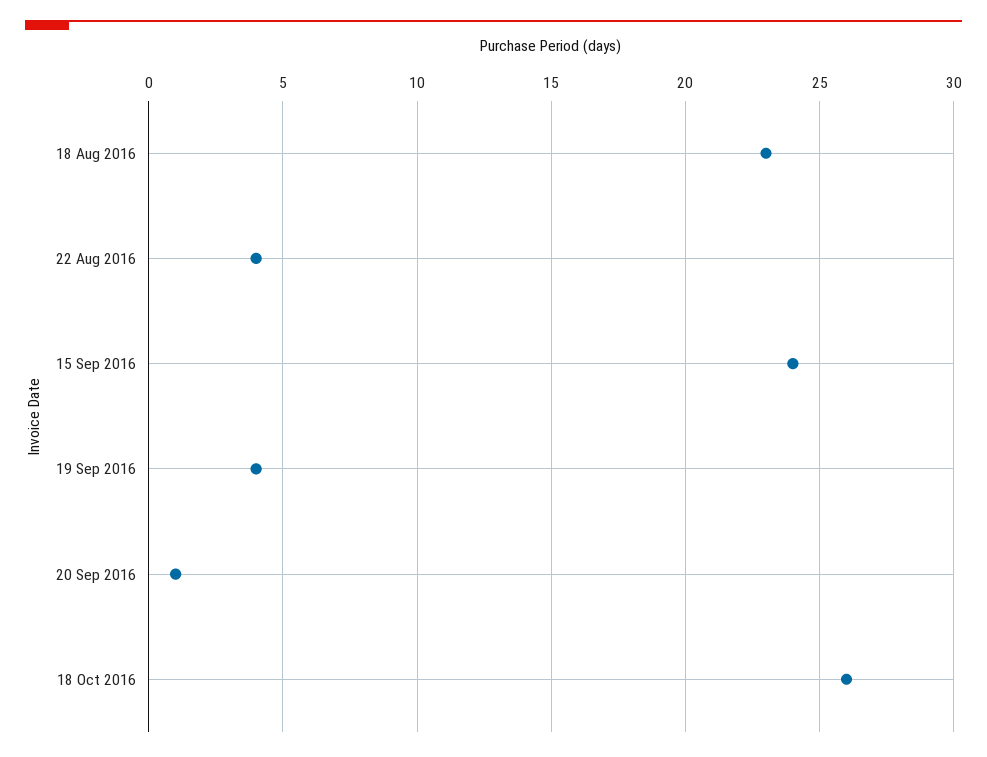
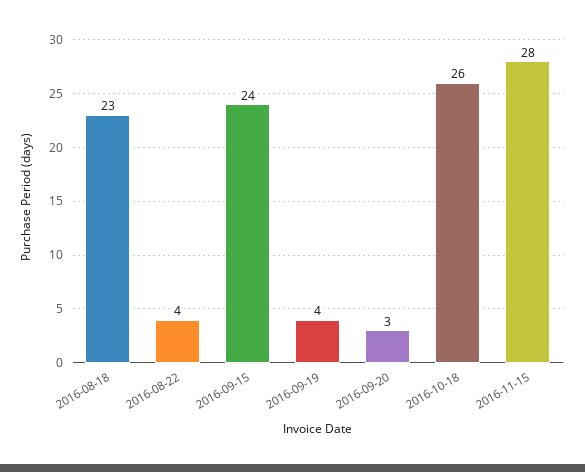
20 Sep 2016: 1 -> 3
2016-11-15: none -> 28

